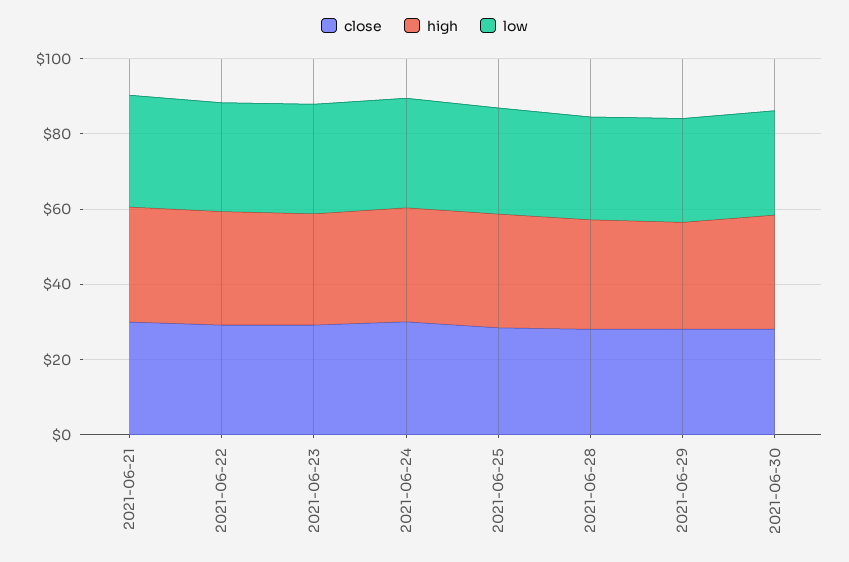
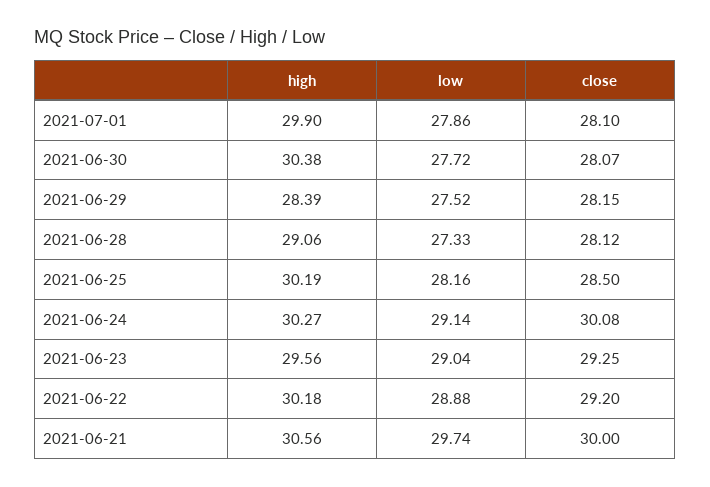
high, 2021-07-01: none -> 29.9
low, 2021-07-01: none -> 27.86
close, 2021-07-01: none -> 28.1

